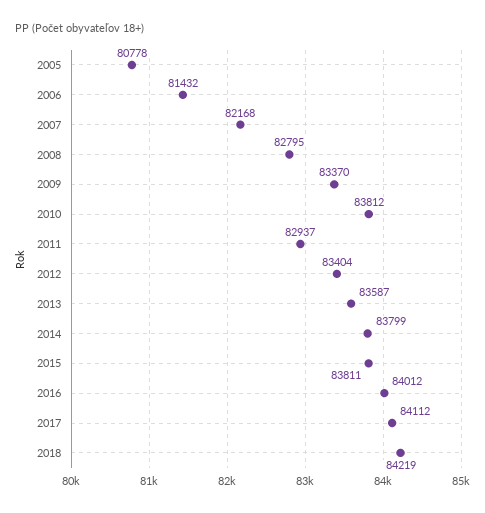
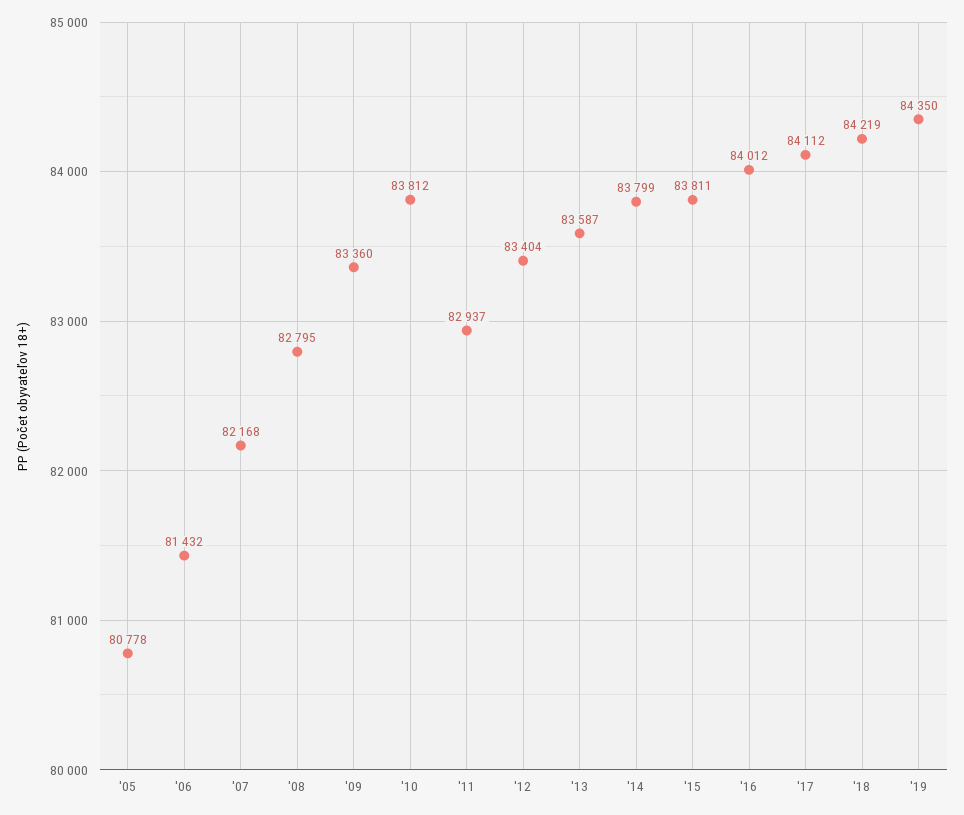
2009: 83370 -> 83360
'19: none -> 84350

